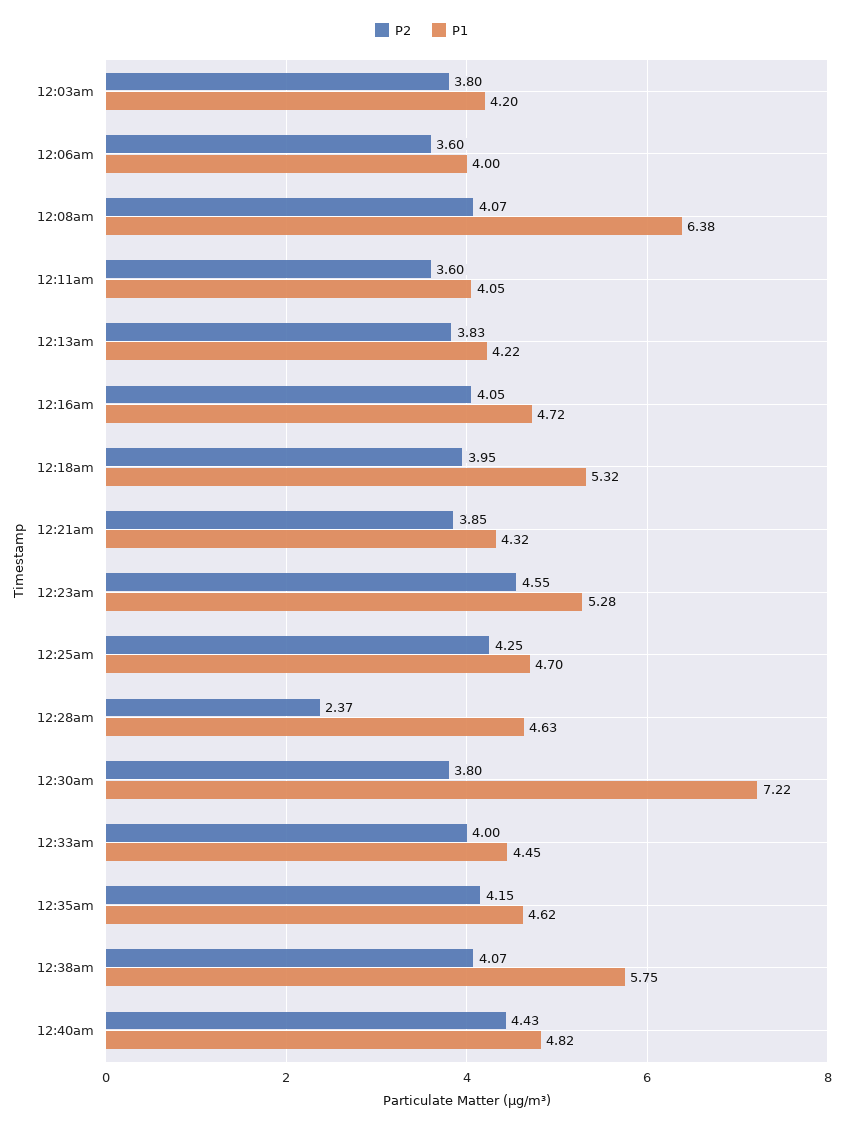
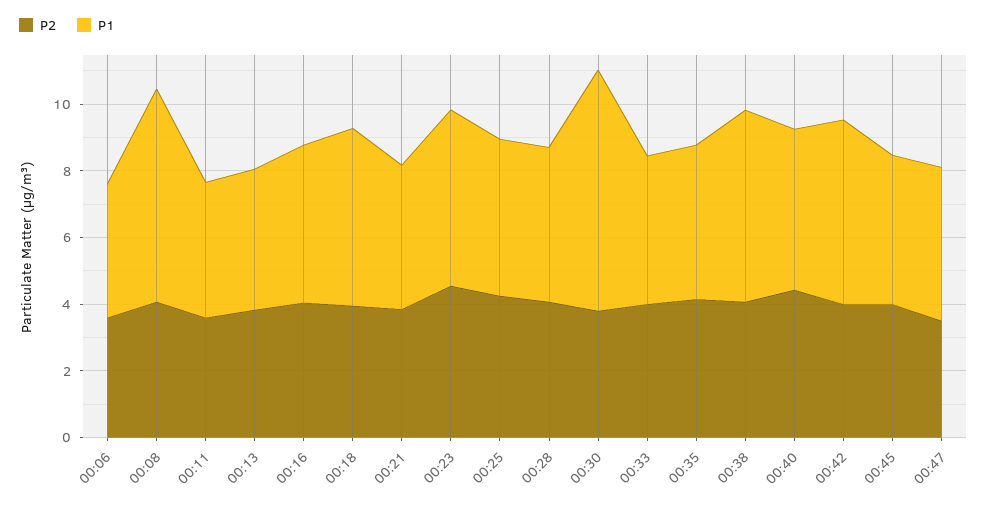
P2, 12:03am: 3.8 -> none
P1, 12:03am: 4.2 -> none
P2, 12:28am: 2.37 -> 4
P2, 00:42: none -> 4
P1, 00:42: none -> 5.5
P2, 00:45: none -> 4
P1, 00:45: none -> 4.5
P2, 00:47: none -> 3.5
P1, 00:47: none -> 4.5

